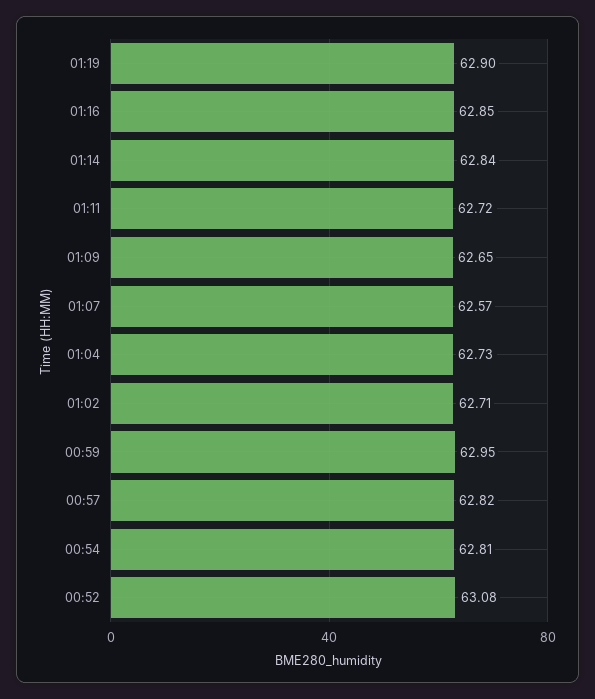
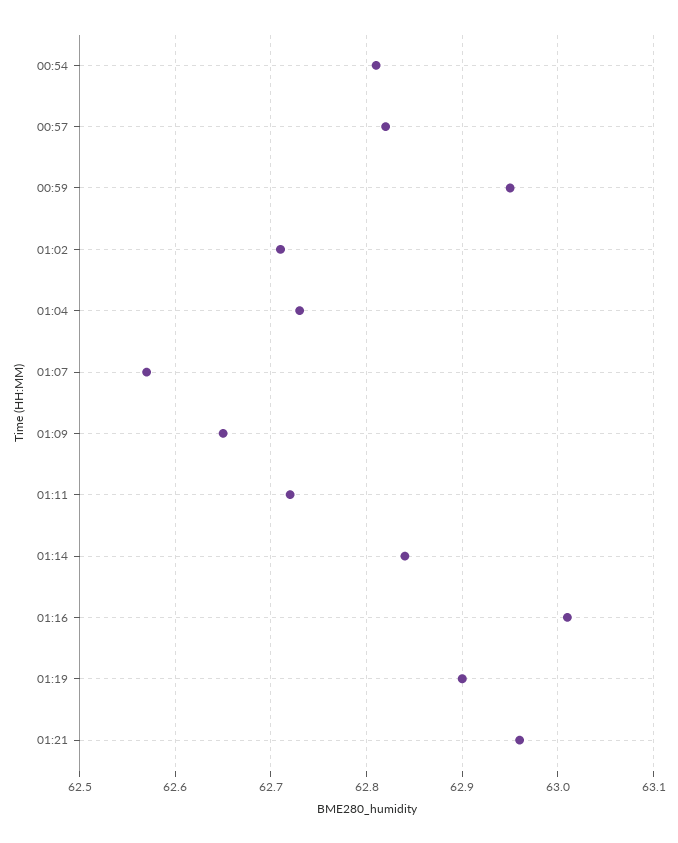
01:16: 62.85 -> 63.01
00:52: 63.08 -> none
01:21: none -> 62.96

